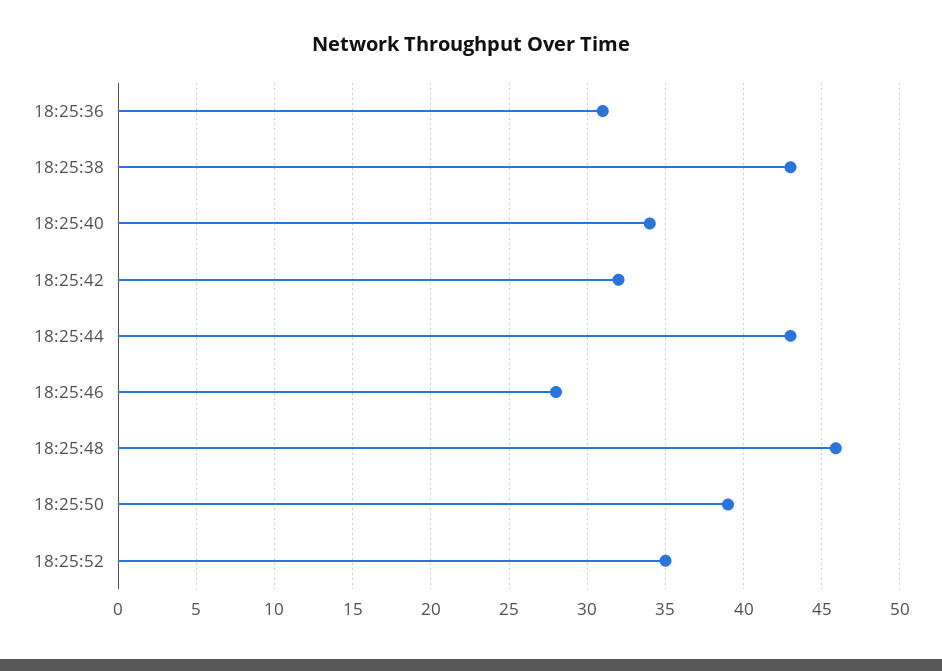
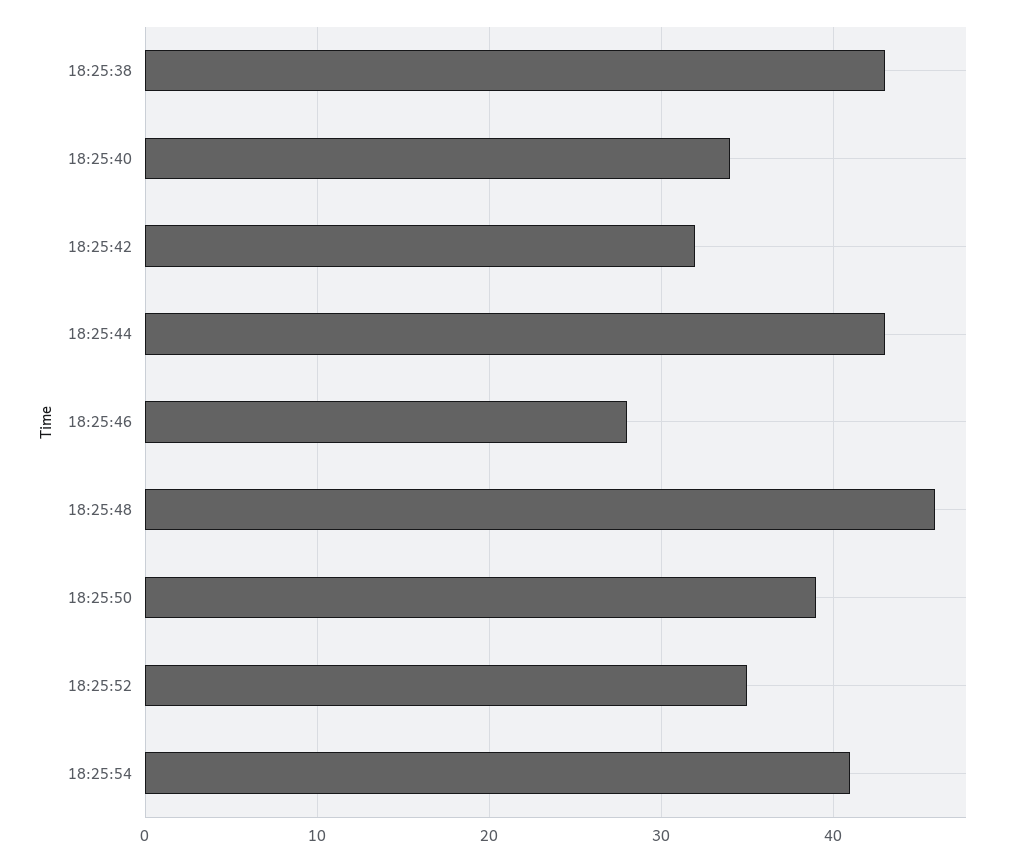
18:25:36: 31 -> none
18:25:54: none -> 41

